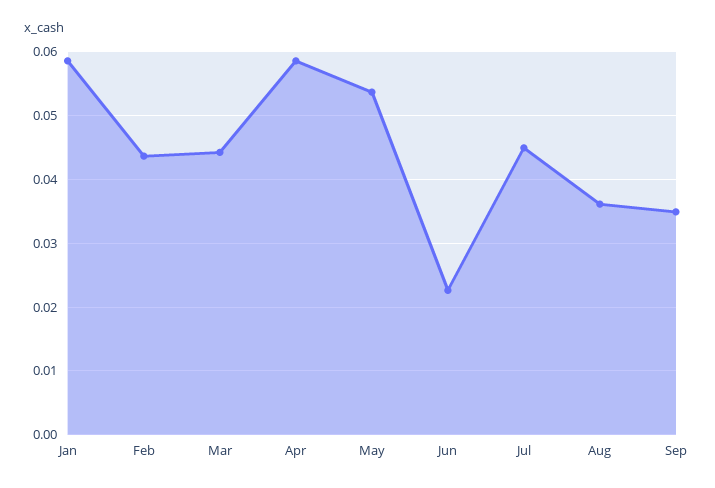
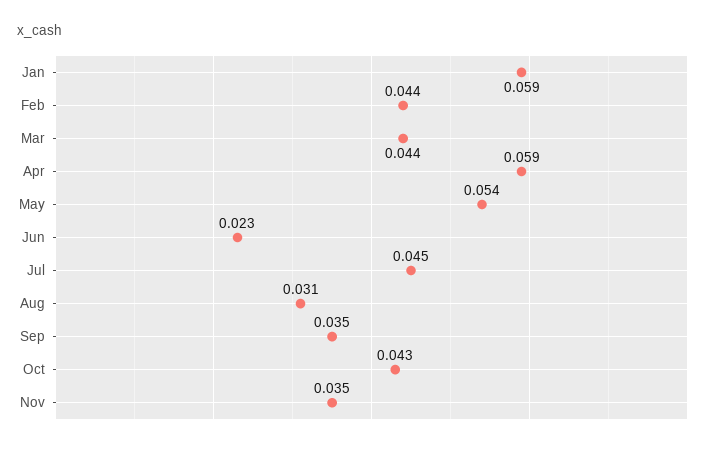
Aug: 0.036 -> 0.031
Oct: none -> 0.043
Nov: none -> 0.035

